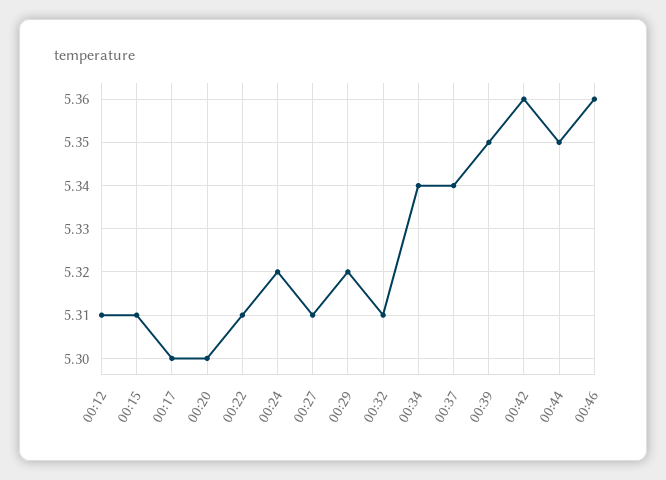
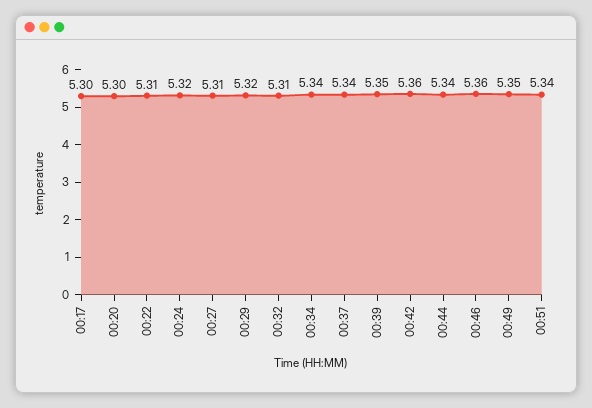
00:12: 5.31 -> none
00:15: 5.31 -> none
00:44: 5.35 -> 5.34
00:49: none -> 5.35
00:51: none -> 5.34

